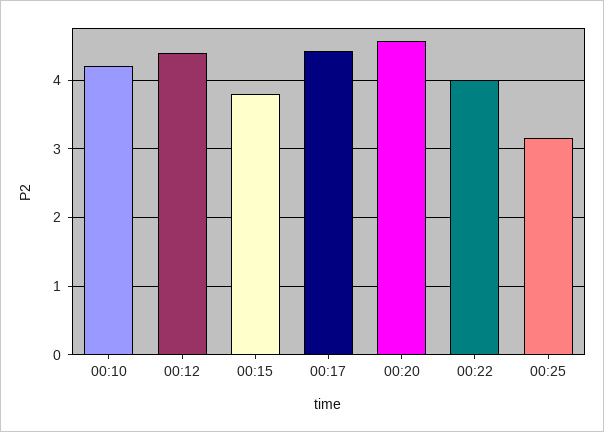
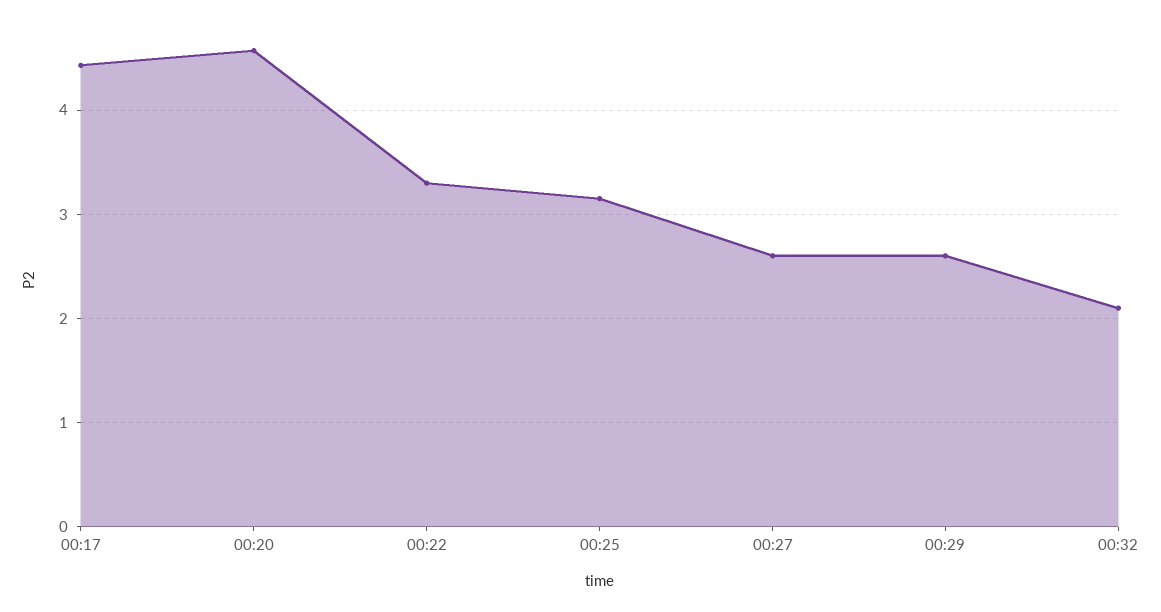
00:10: 4.2 -> none
00:12: 4.4 -> none
00:15: 3.8 -> none
00:22: 4 -> 3.3
00:27: none -> 2.6
00:29: none -> 2.6
00:32: none -> 2.1

